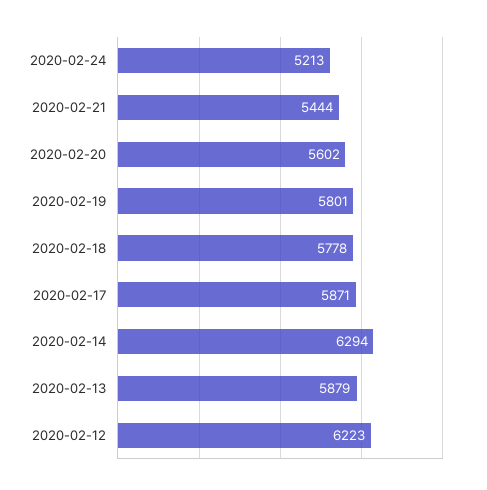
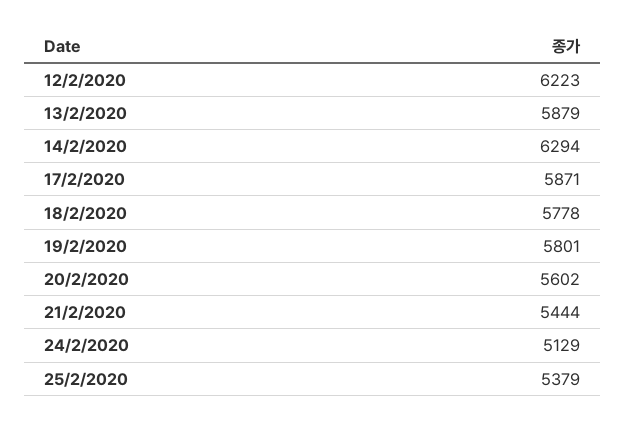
2020-02-24: 5213 -> 5129
25/2/2020: none -> 5379

